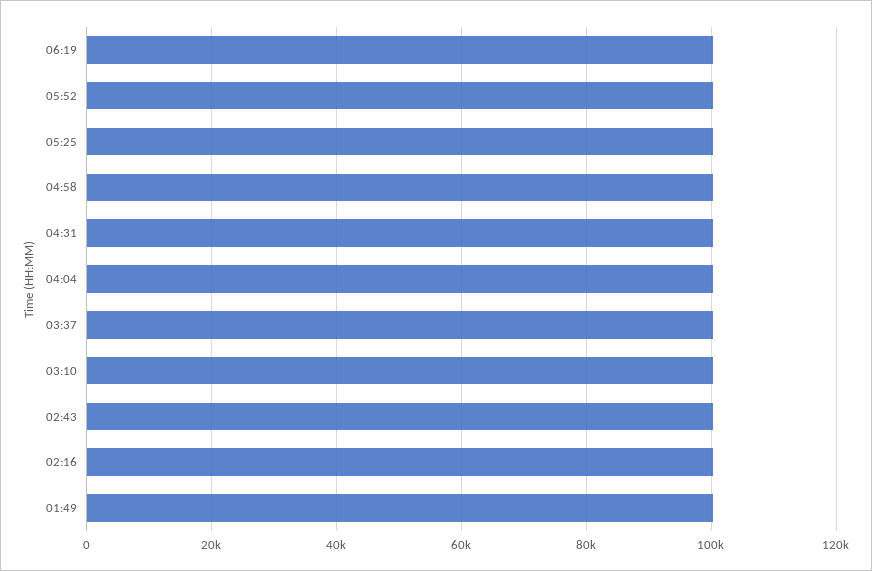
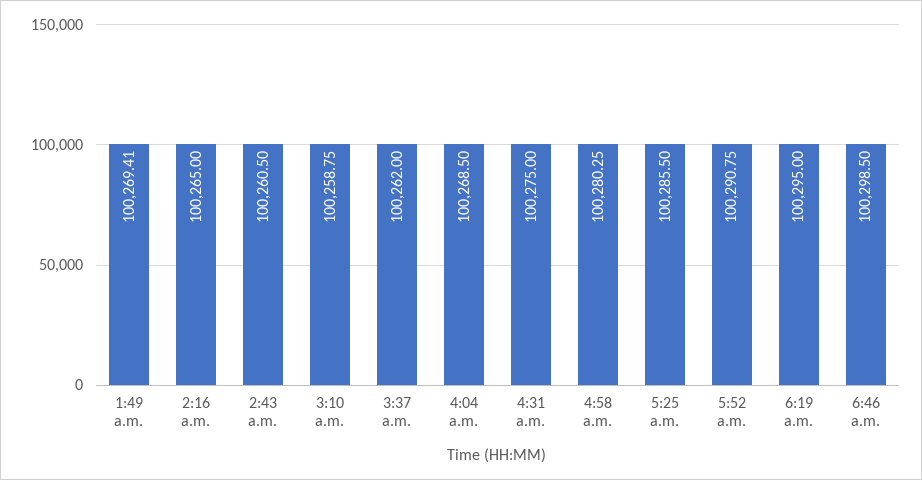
6:46 a.m.: none -> 100298.5

